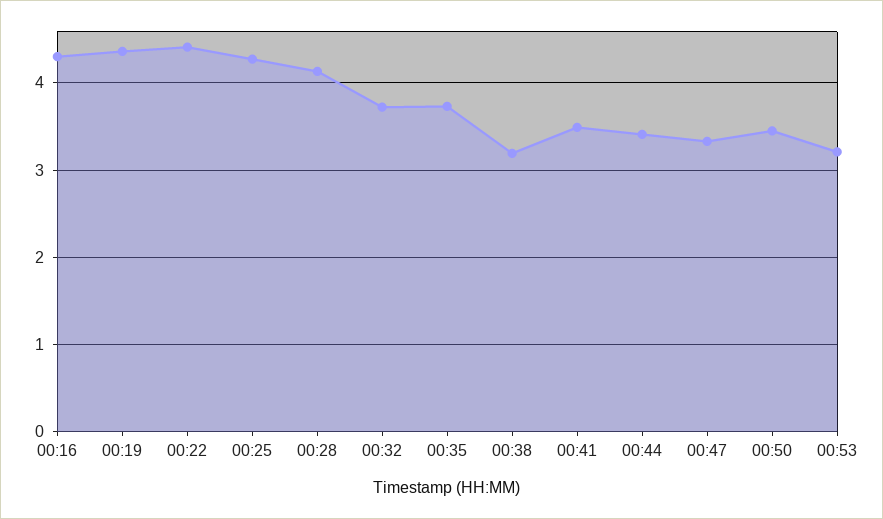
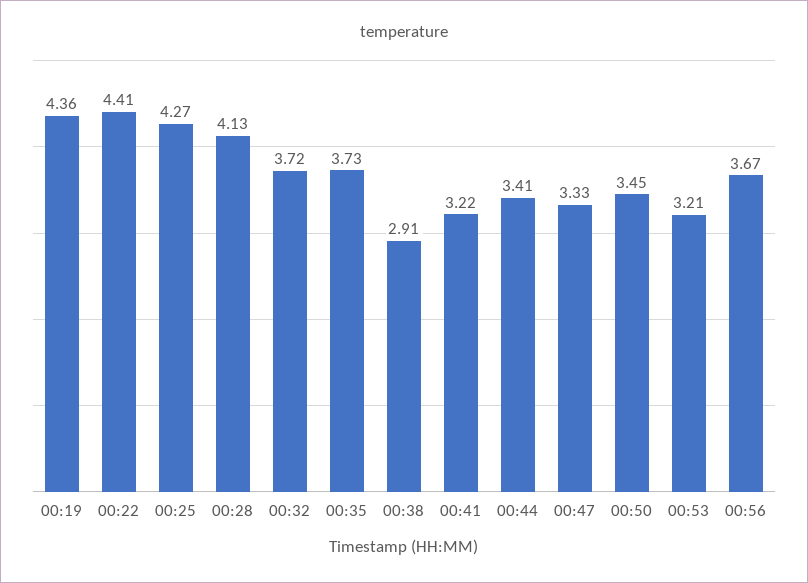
00:16: 4.3 -> none
00:38: 3.2 -> 2.91
00:41: 3.5 -> 3.22
00:56: none -> 3.67

